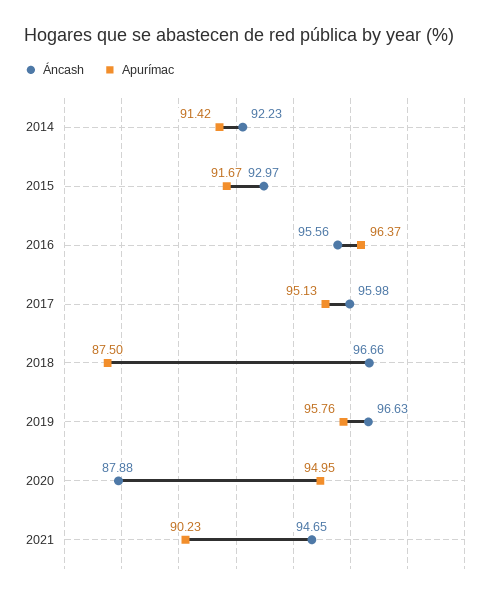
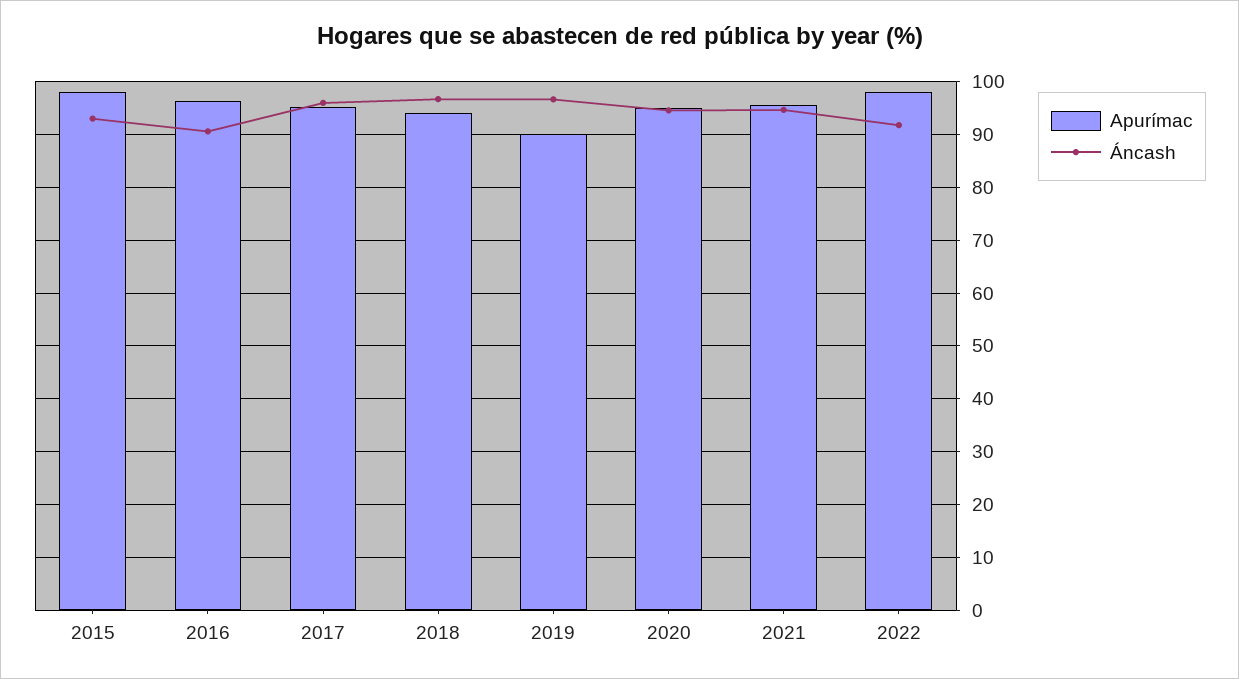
Áncash, 2014: 92.23 -> none
Apurímac, 2014: 91.42 -> none
Apurímac, 2015: 91.67 -> 98
Áncash, 2016: 95.56 -> 90
Apurímac, 2018: 87.5 -> 94
Apurímac, 2019: 95.76 -> 90
Áncash, 2020: 87.88 -> 94
Apurímac, 2021: 90.23 -> 96
Apurímac, 2022: none -> 98
Áncash, 2022: none -> 92

